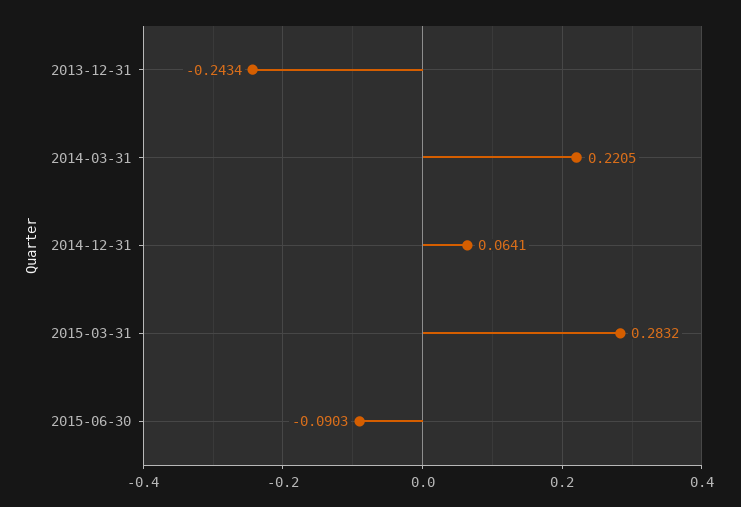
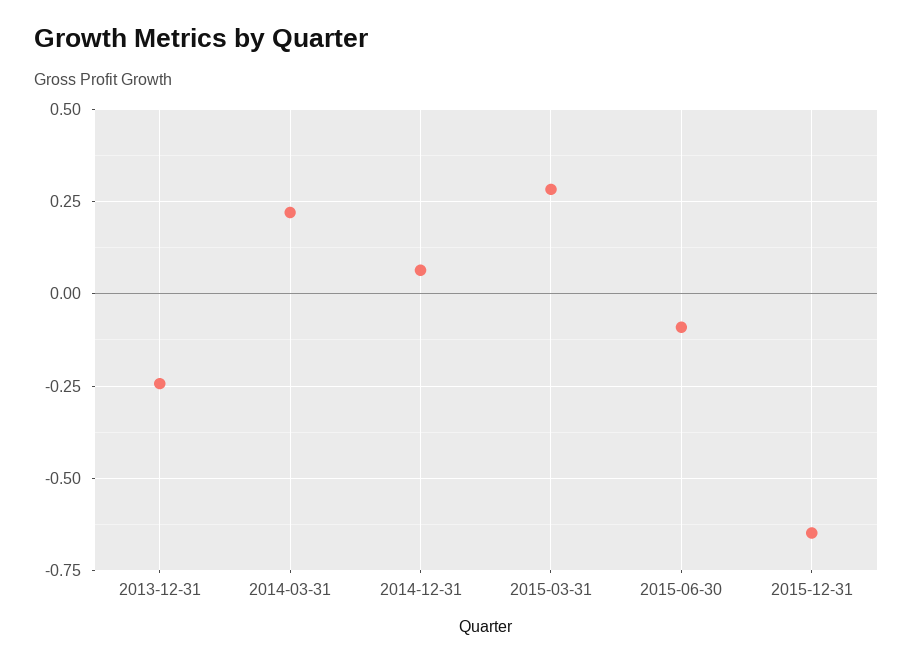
2015-12-31: none -> -0.65

